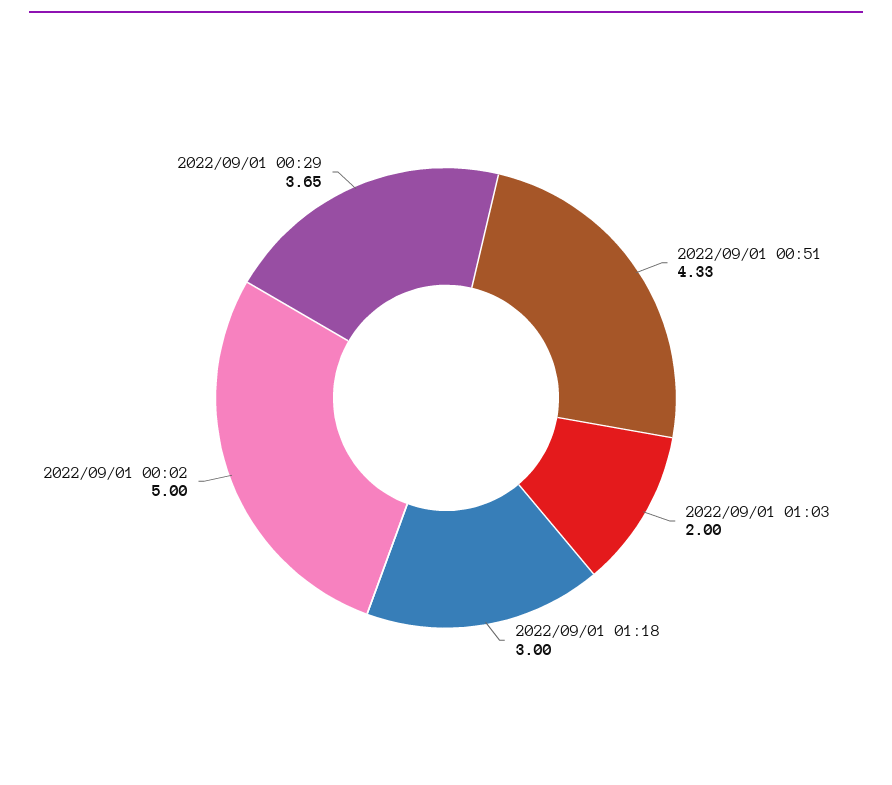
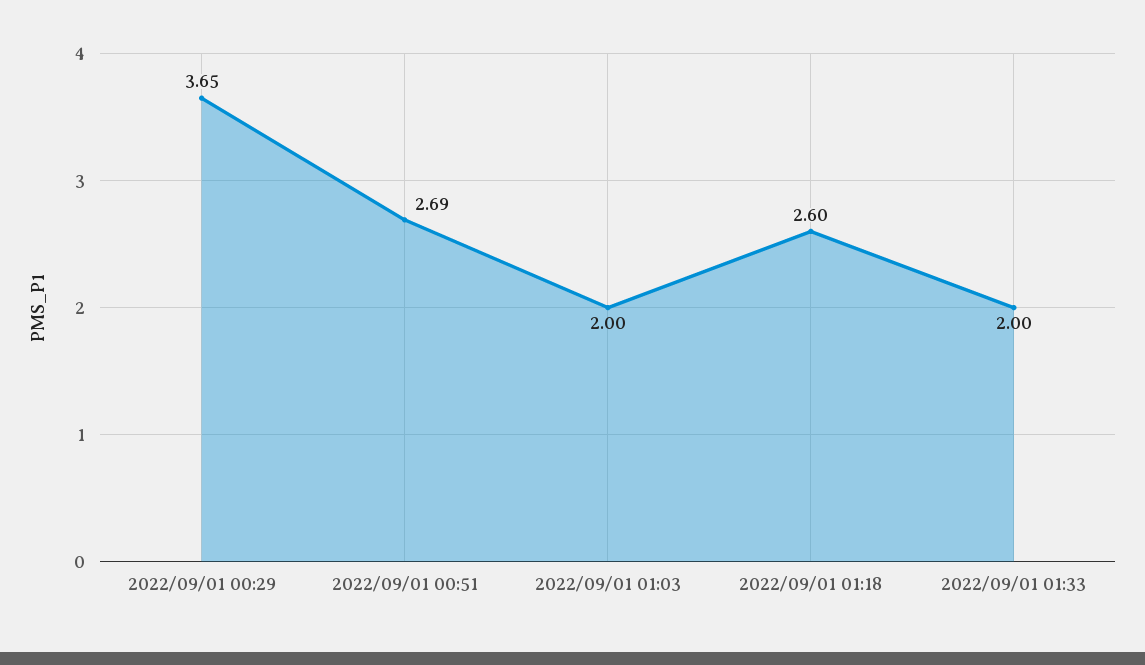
2022/09/01 00:51: 4.33 -> 2.69
2022/09/01 01:18: 3 -> 2.6
2022/09/01 00:02: 5 -> none
2022/09/01 01:33: none -> 2

